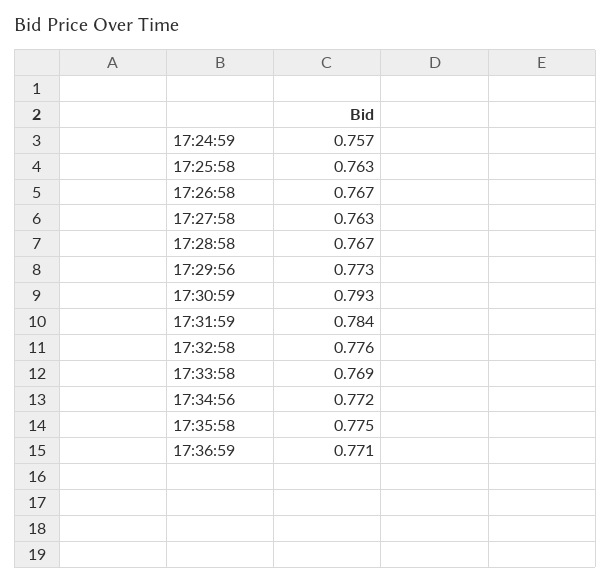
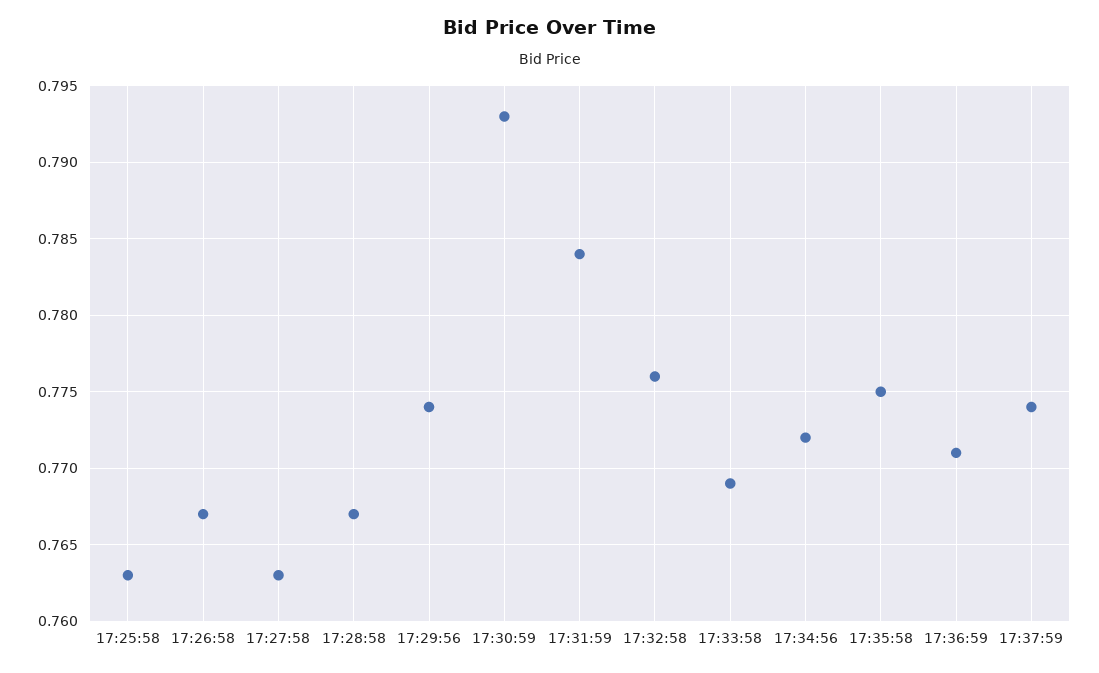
17:24:59: 0.757 -> none
17:29:56: 0.773 -> 0.774
17:37:59: none -> 0.774

